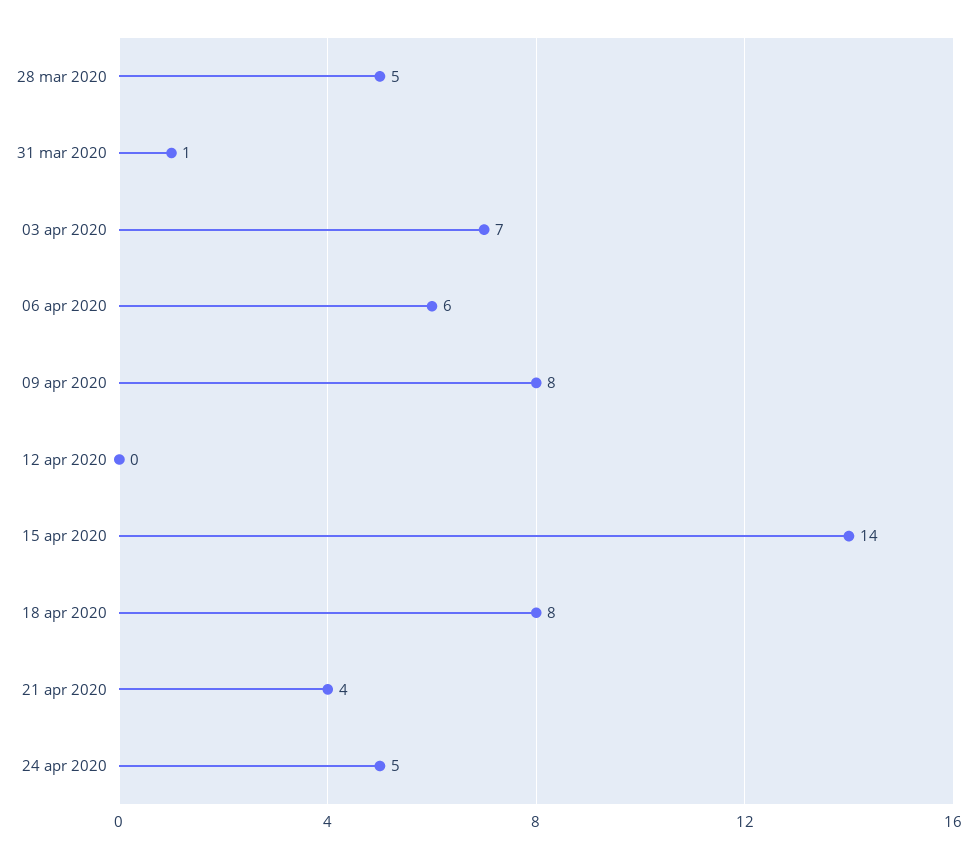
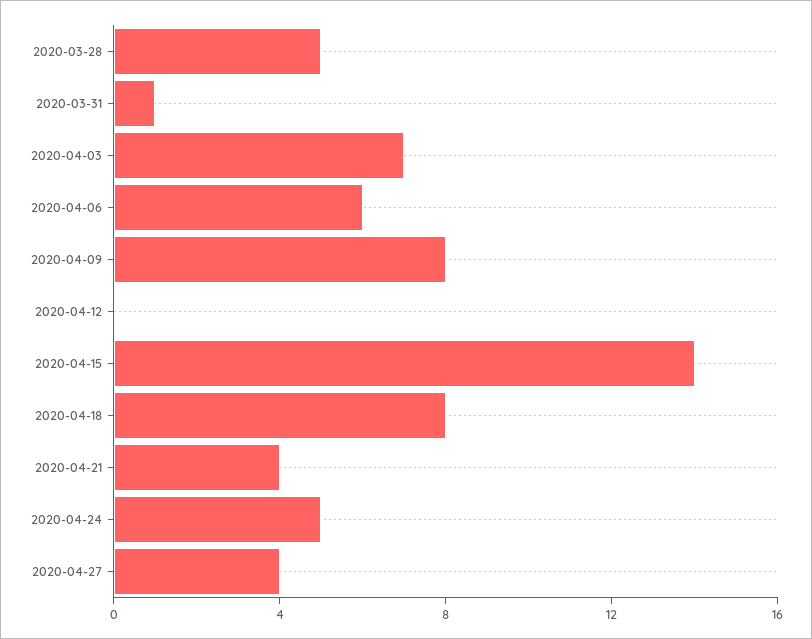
2020-04-27: none -> 4

